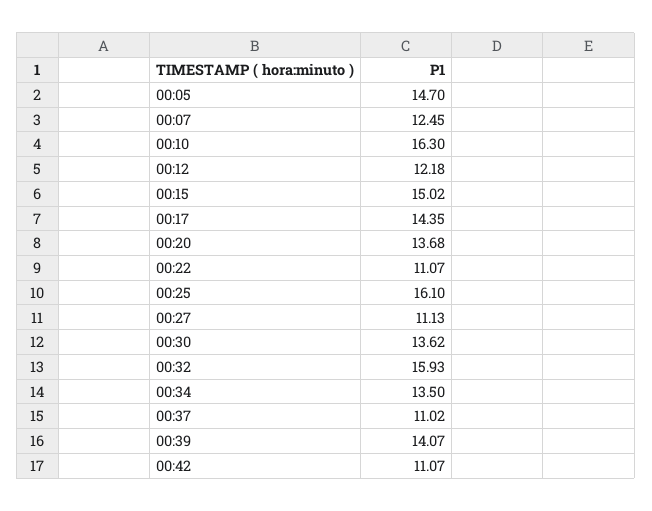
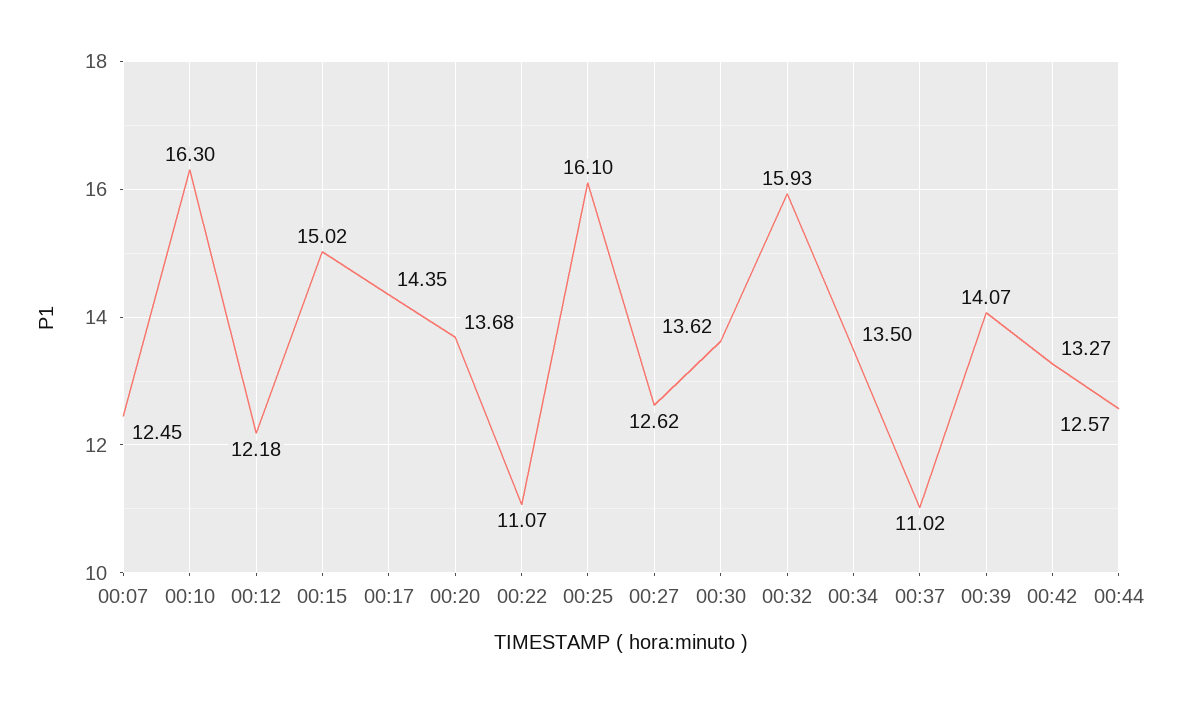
00:05: 14.7 -> none
00:27: 11.13 -> 12.62
00:42: 11.07 -> 13.27
00:44: none -> 12.57

